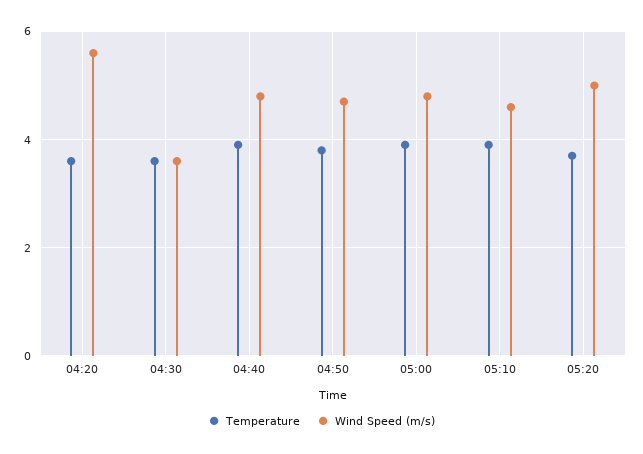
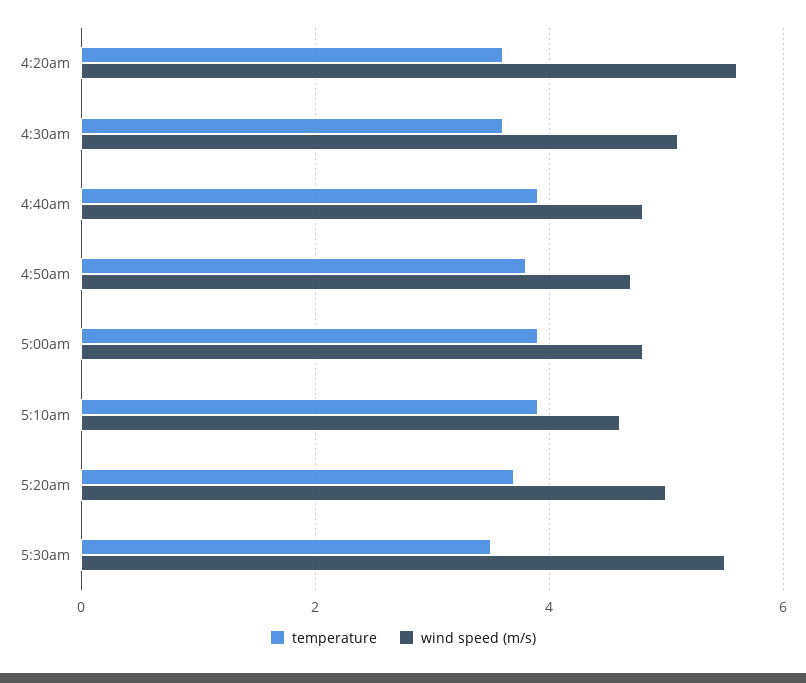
Wind Speed (m/s), 04:30: 3.5 -> 5
Temperature, 5:30am: none -> 3.5
Wind Speed (m/s), 5:30am: none -> 5.5

